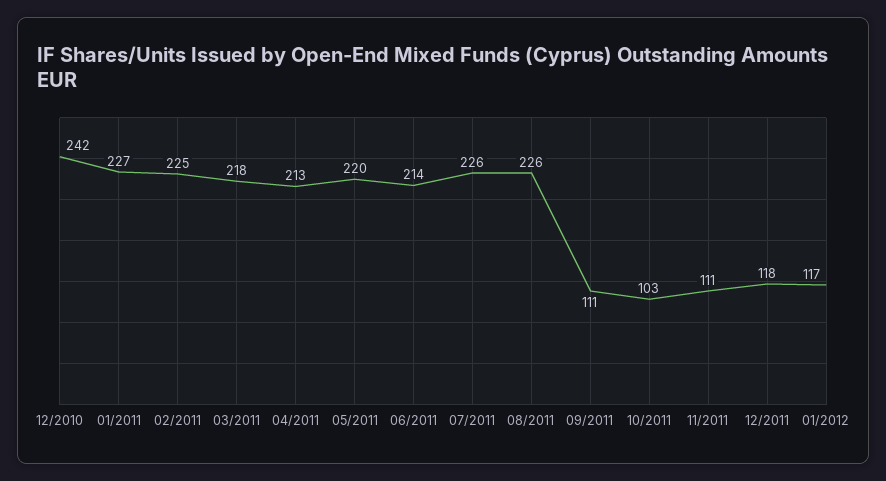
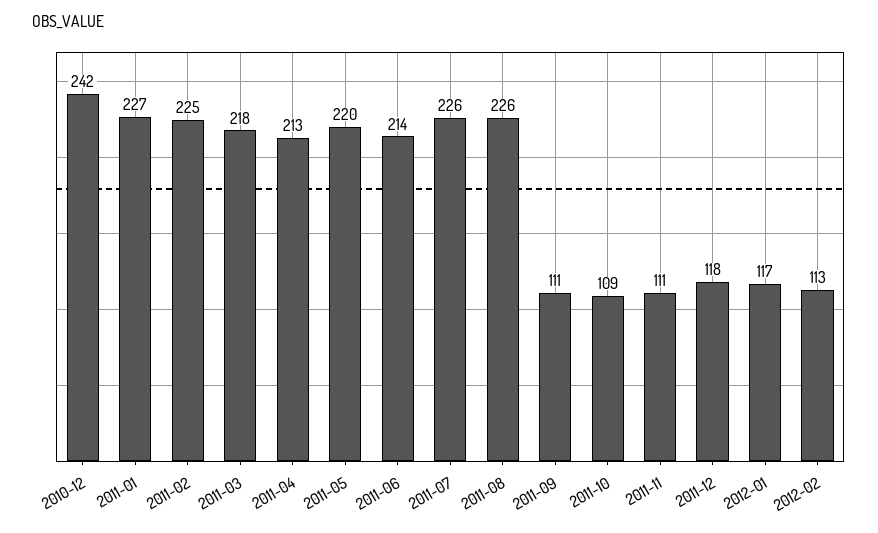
10/2011: 103 -> 109
2012-02: none -> 113

